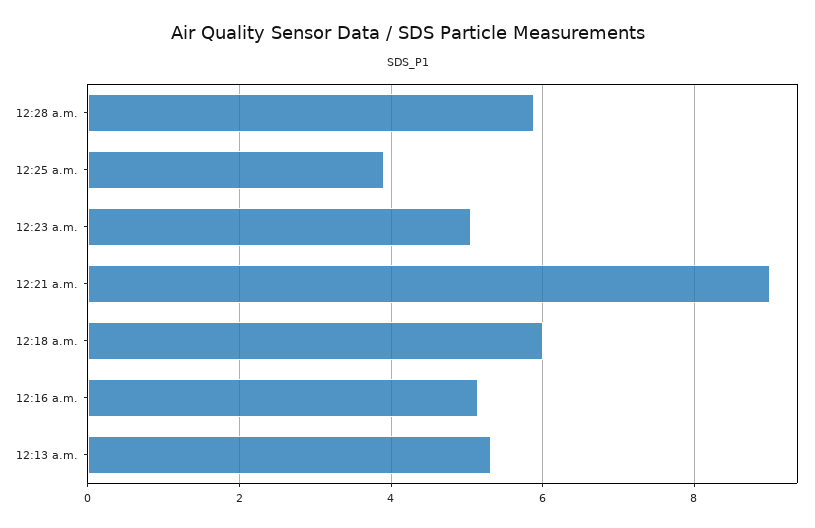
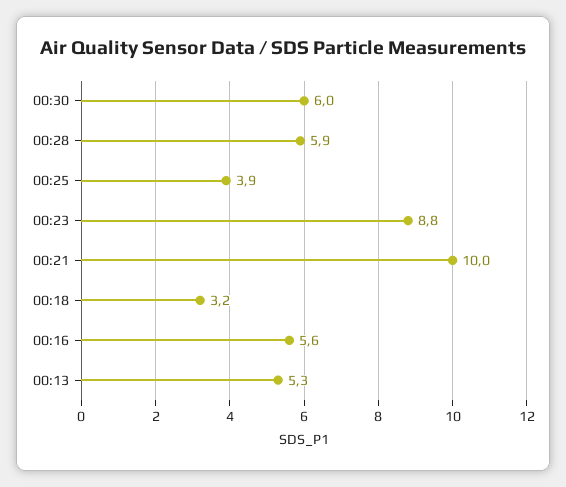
12:23 a.m.: 5 -> 8.8
12:21 a.m.: 9 -> 10
12:18 a.m.: 6 -> 3.2
12:16 a.m.: 5.2 -> 5.6
00:30: none -> 6

